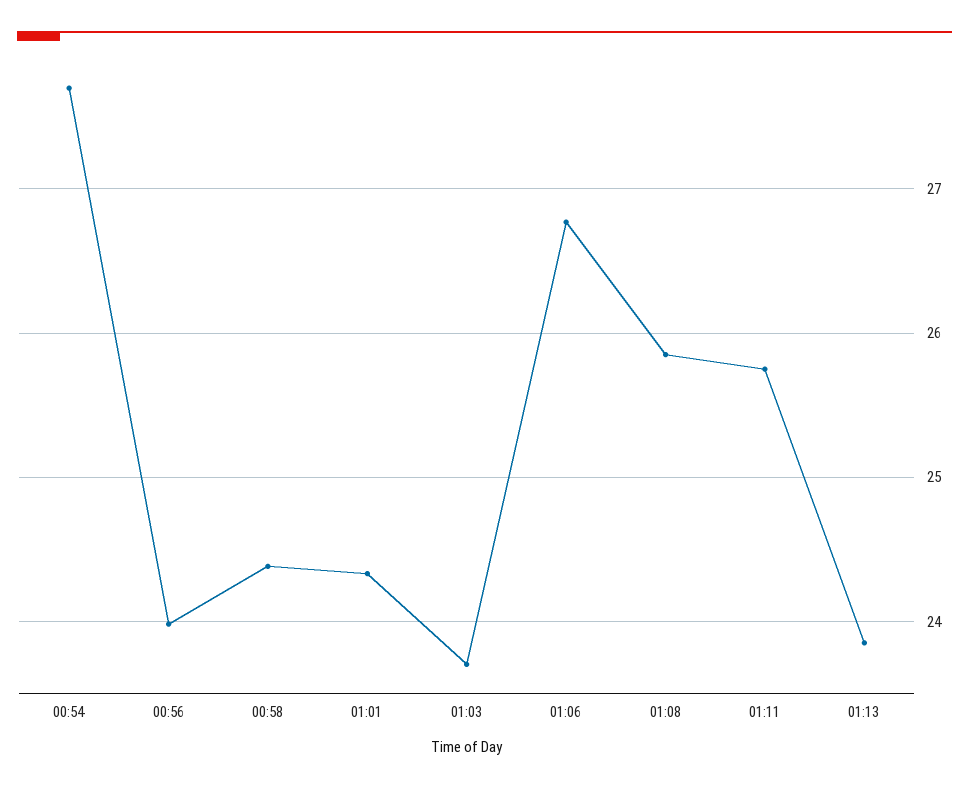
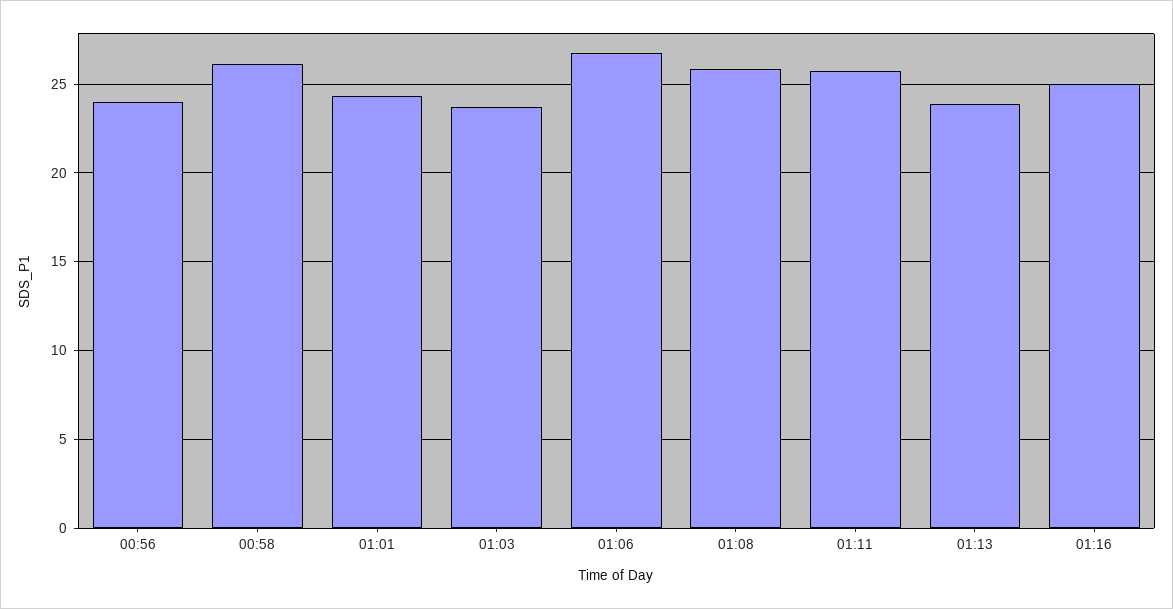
00:54: 27.7 -> none
00:58: 24.4 -> 26
01:16: none -> 25

